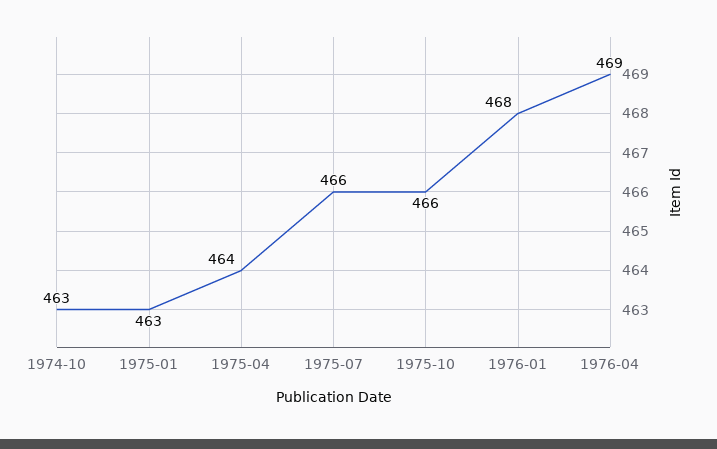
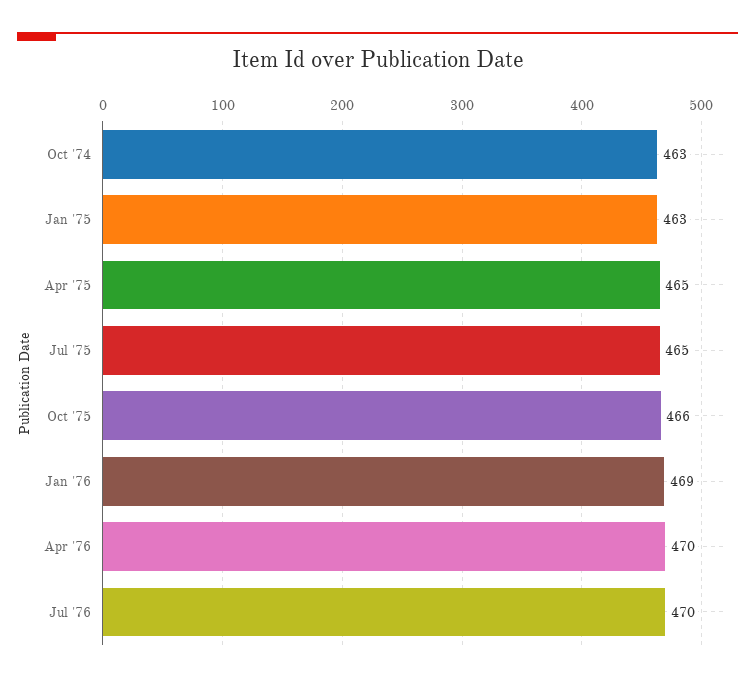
1975-04: 464 -> 465
1975-07: 466 -> 465
1976-01: 468 -> 469
1976-04: 469 -> 470
Jul '76: none -> 470

